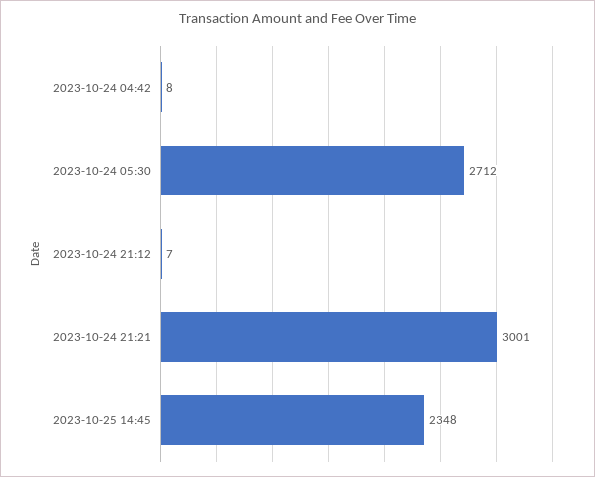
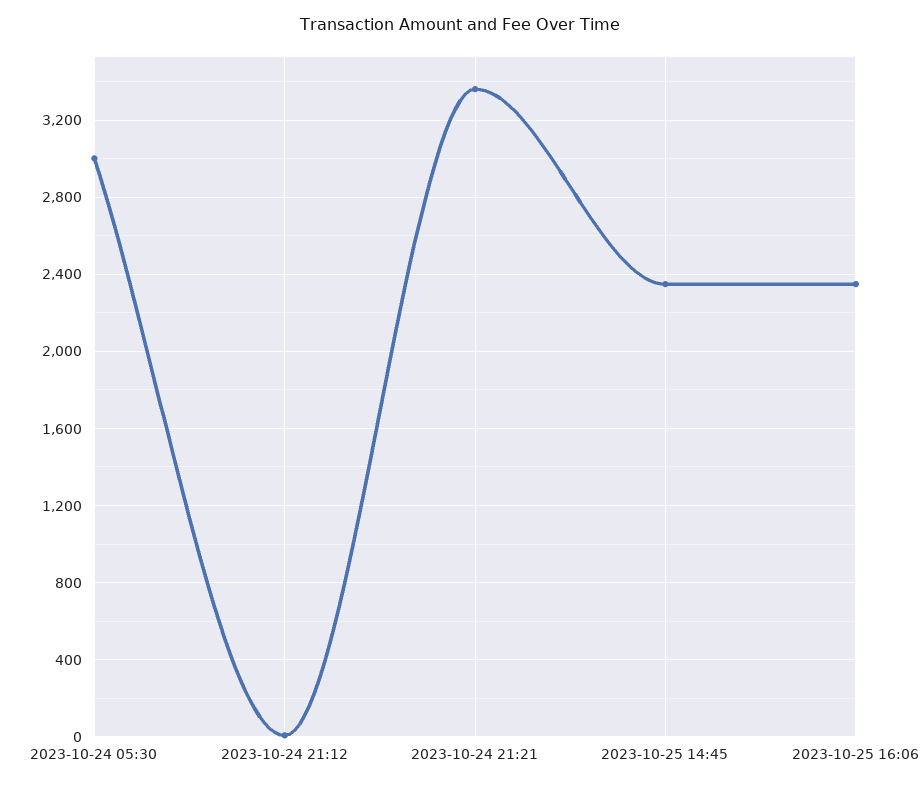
2023-10-24 04:42: 8 -> none
2023-10-24 05:30: 2712 -> 3000
2023-10-24 21:21: 3001 -> 3350
2023-10-25 16:06: none -> 2350

